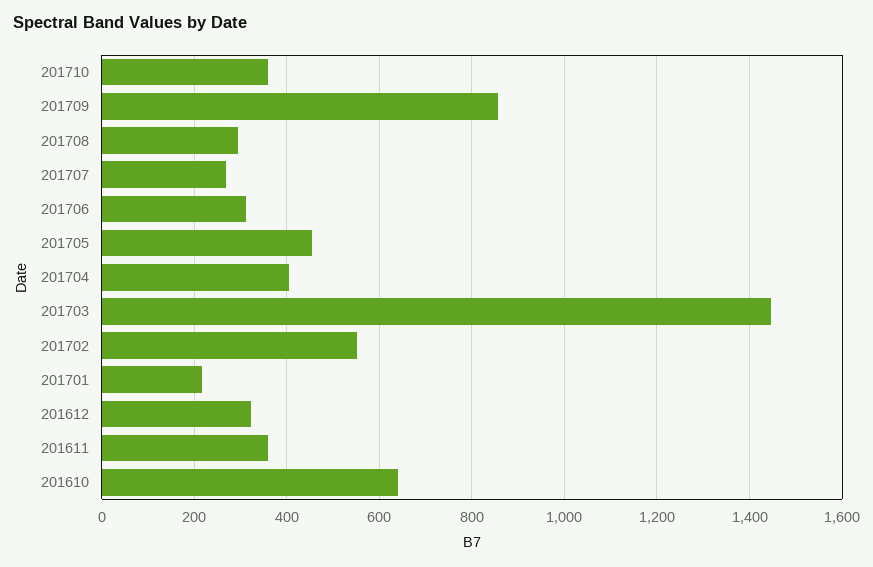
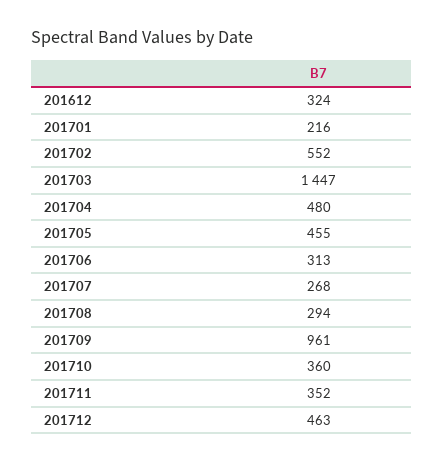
201709: 860 -> 961
201704: 400 -> 480
201611: 360 -> none
201610: 640 -> none
201711: none -> 352
201712: none -> 463

